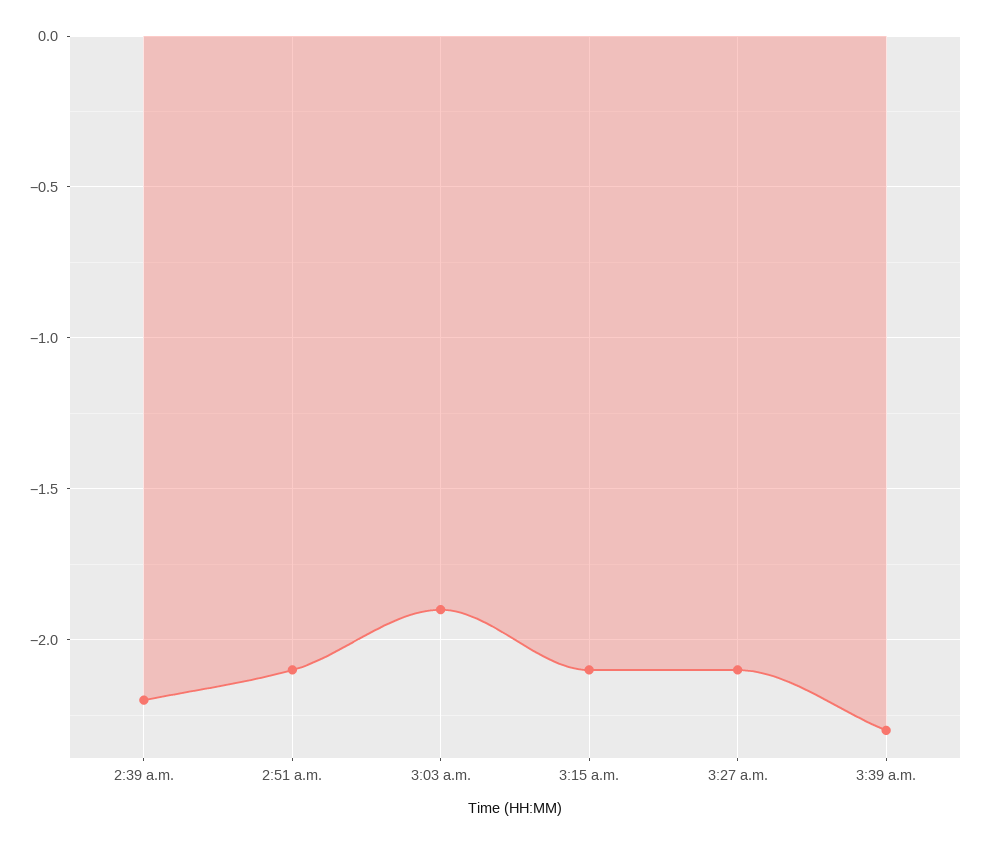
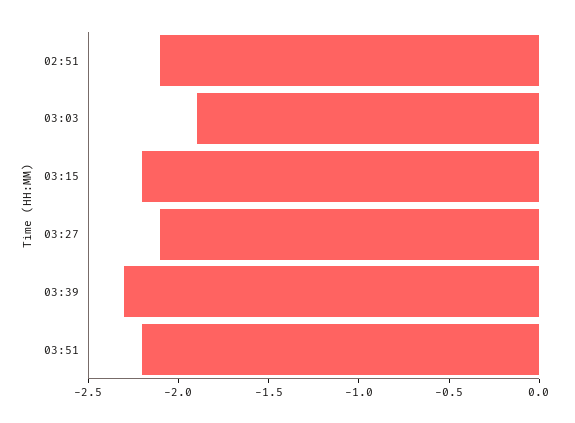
2:39 a.m.: -2.2 -> none
3:15 a.m.: -2.1 -> -2.2
03:51: none -> -2.2

